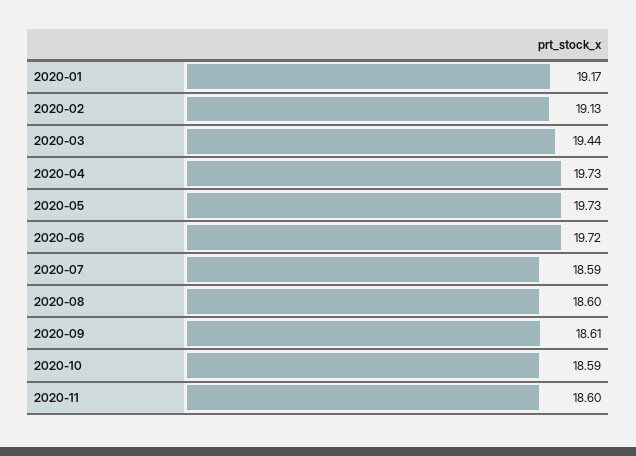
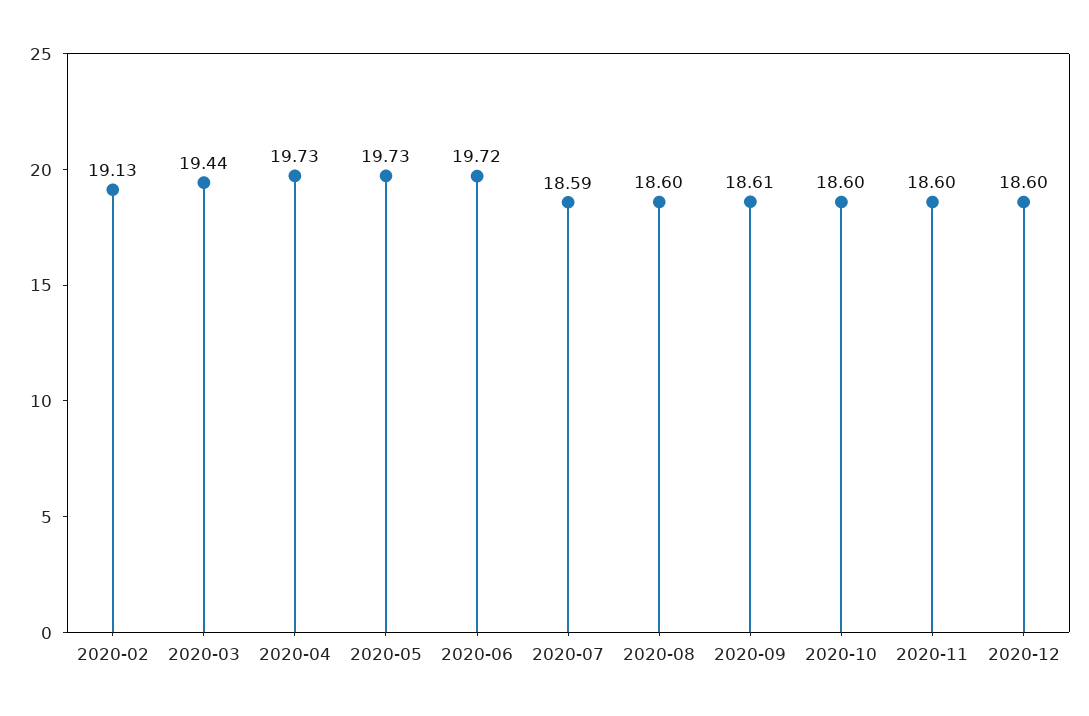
2020-01: 19.17 -> none
2020-10: 18.59 -> 18.6
2020-12: none -> 18.6

